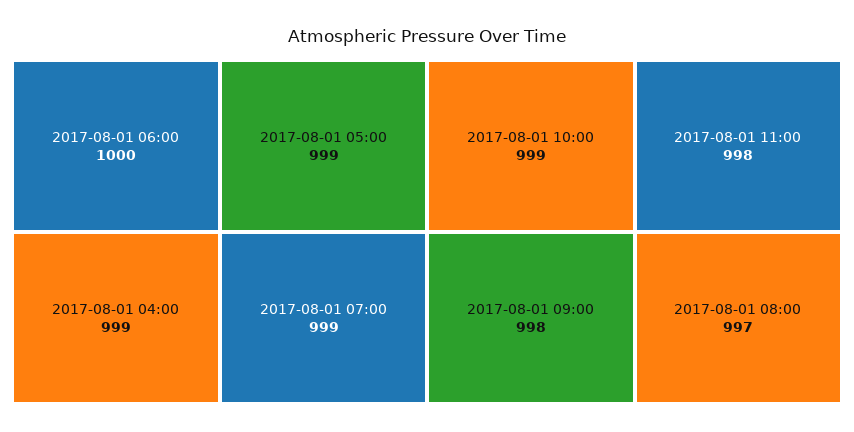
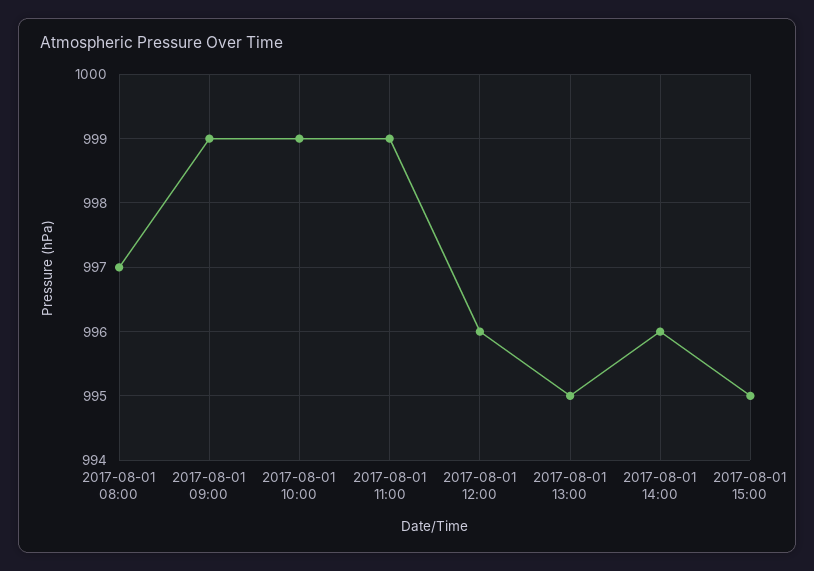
2017-08-01 06:00: 1000 -> none
2017-08-01 04:00: 999 -> none
2017-08-01 05:00: 999 -> none
2017-08-01 07:00: 999 -> none
2017-08-01 09:00: 998 -> 999
2017-08-01 11:00: 998 -> 999
2017-08-01 12:00: none -> 996
2017-08-01 13:00: none -> 995
2017-08-01 14:00: none -> 996
2017-08-01 15:00: none -> 995

